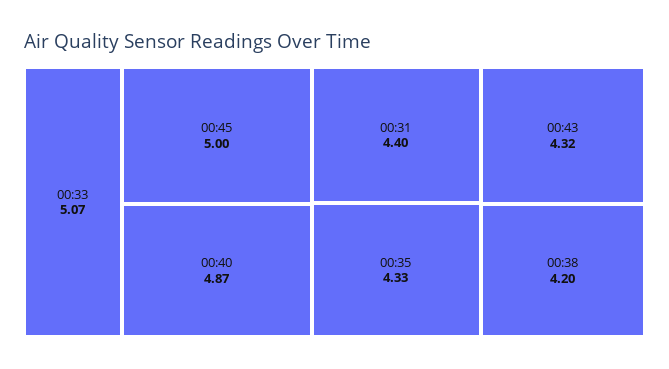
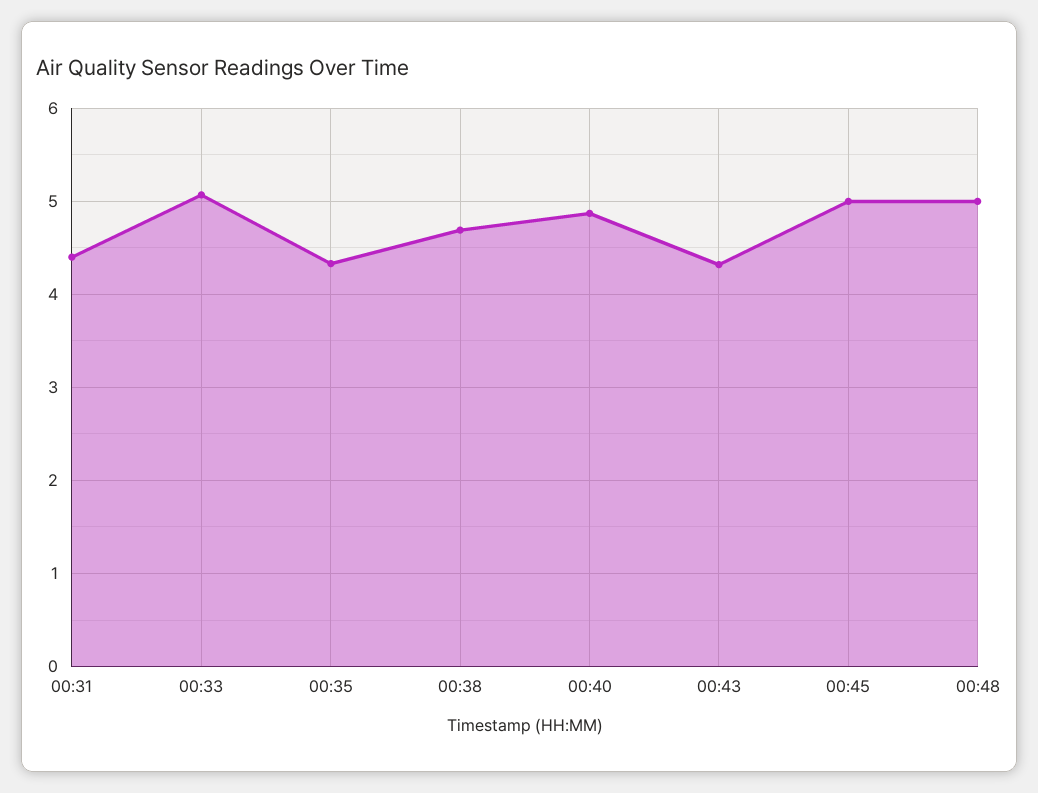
00:38: 4.2 -> 4.7
00:48: none -> 5

